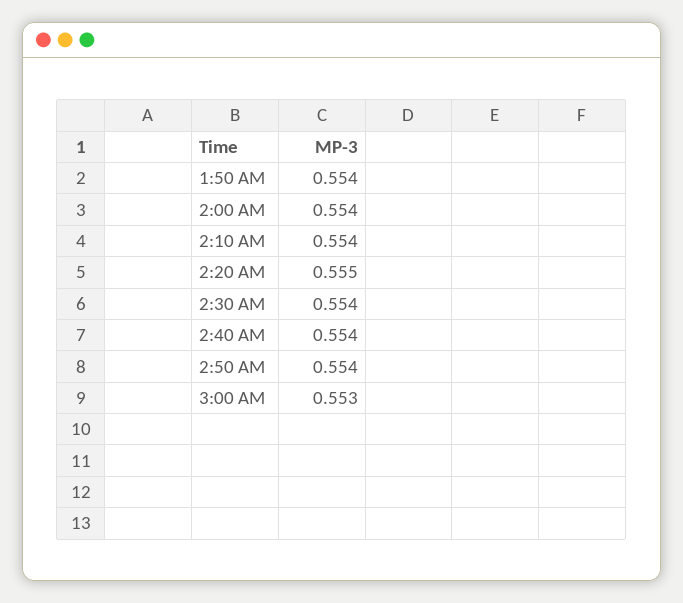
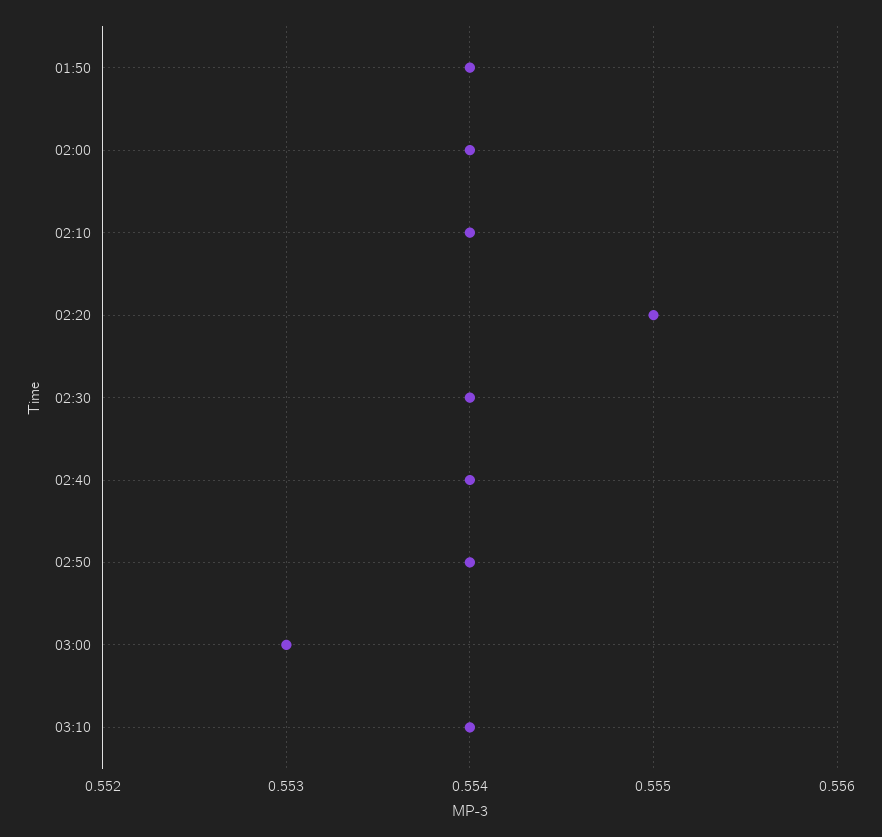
03:10: none -> 0.554

